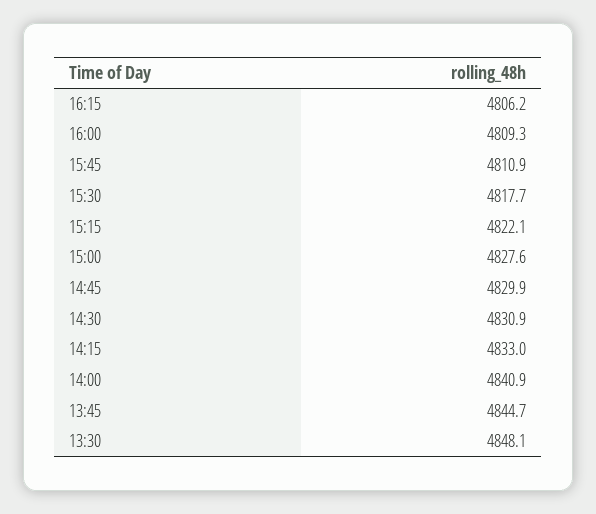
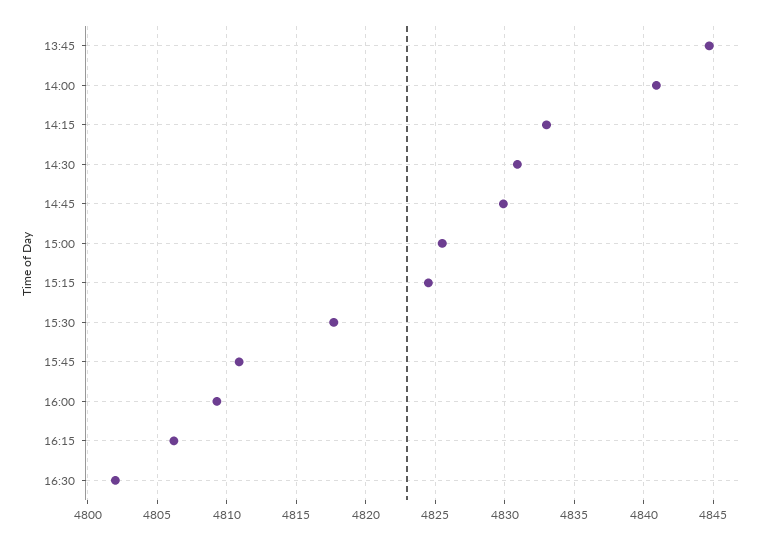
15:15: 4822.1 -> 4824.5
15:00: 4827.6 -> 4825.5
13:30: 4848.1 -> none
16:30: none -> 4802

